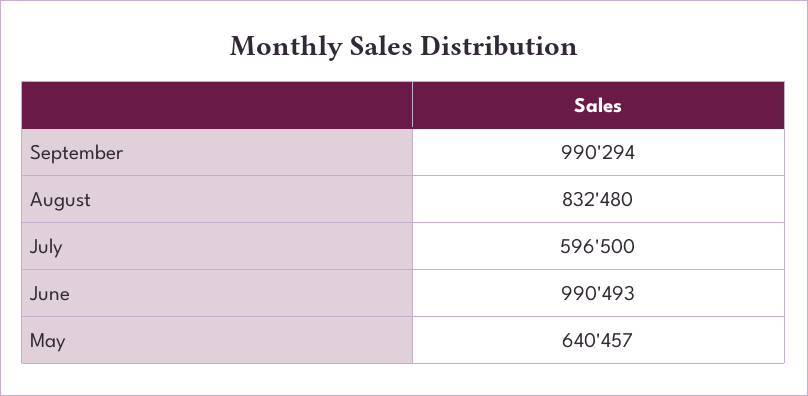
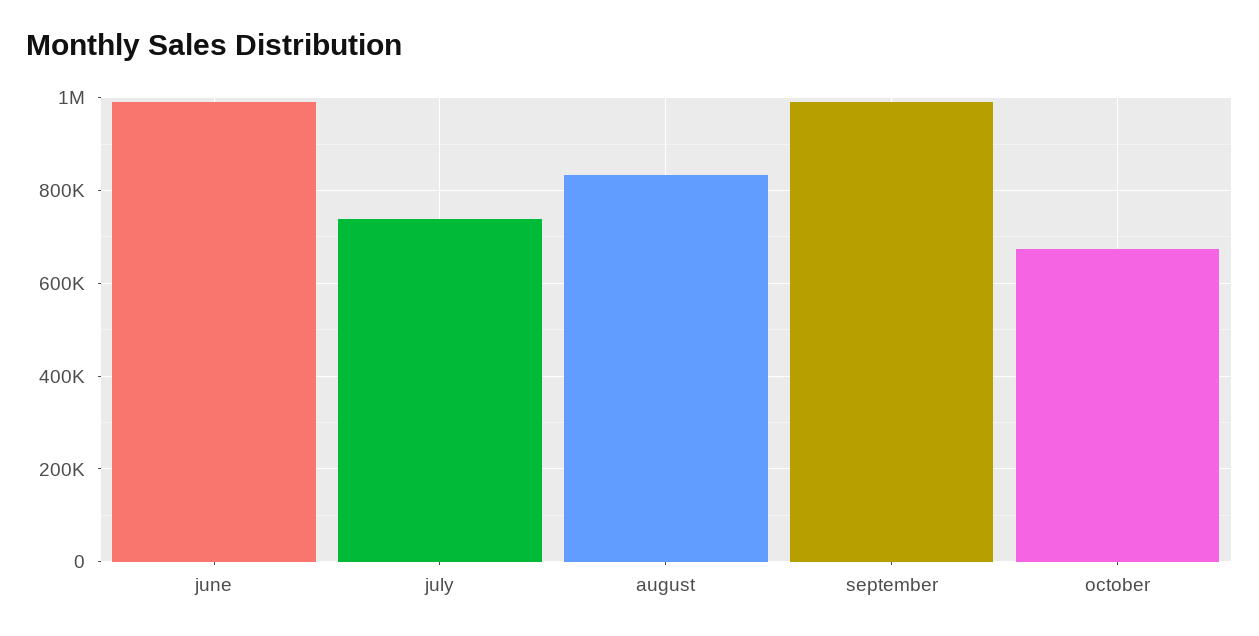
July: 596500 -> 740000
May: 640457 -> none
october: none -> 680000

